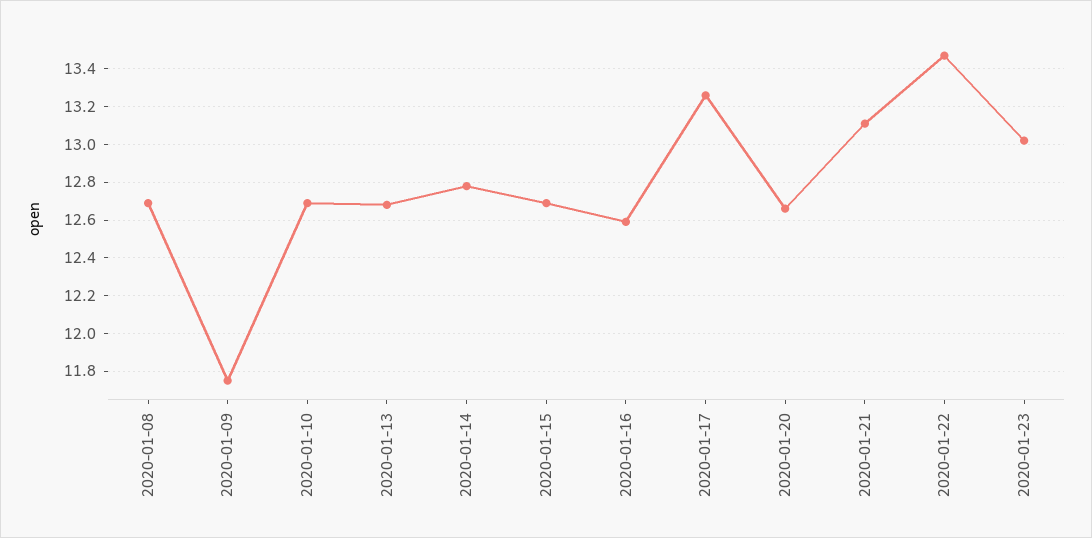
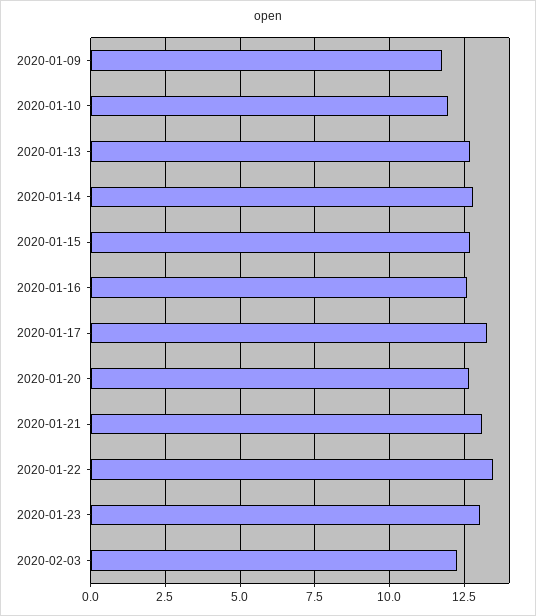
2020-01-08: 12.7 -> none
2020-01-10: 12.7 -> 12
2020-02-03: none -> 12.25

